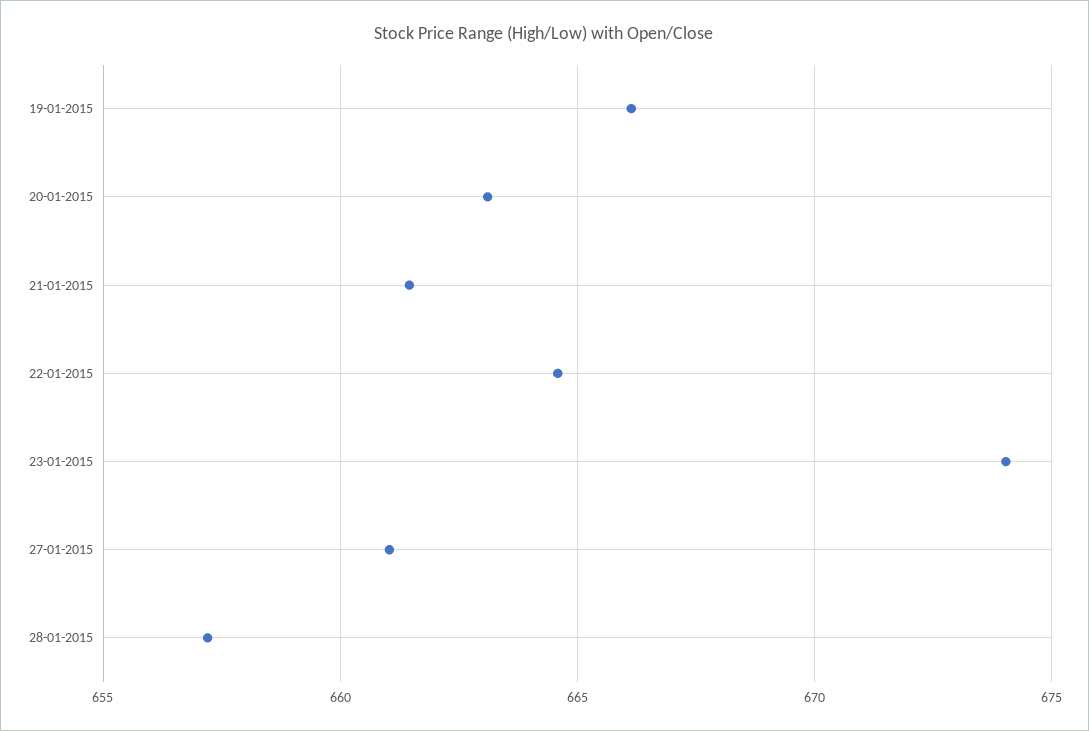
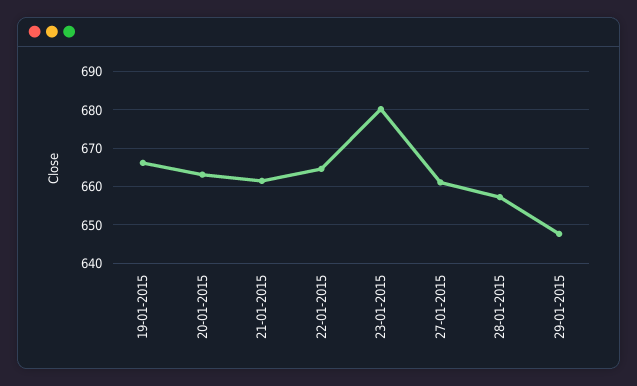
23-01-2015: 674 -> 680
29-01-2015: none -> 648

